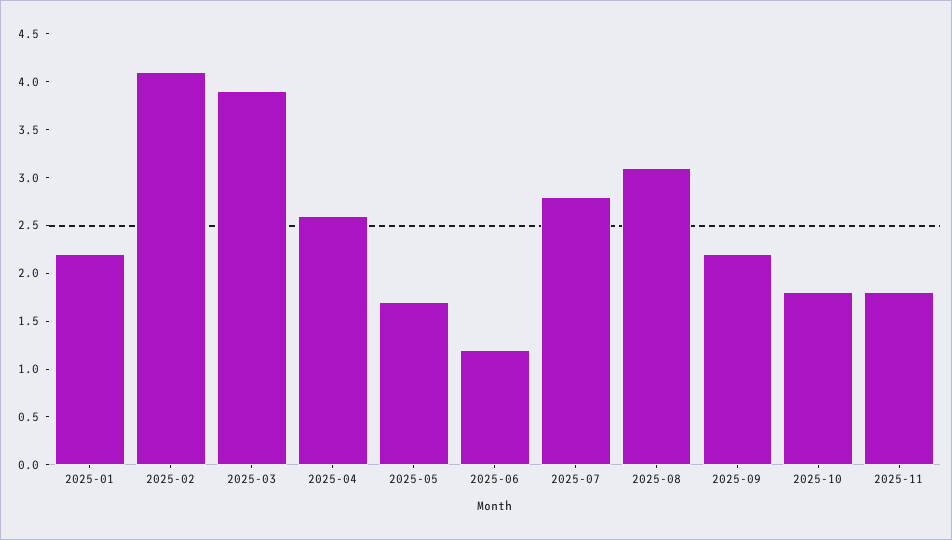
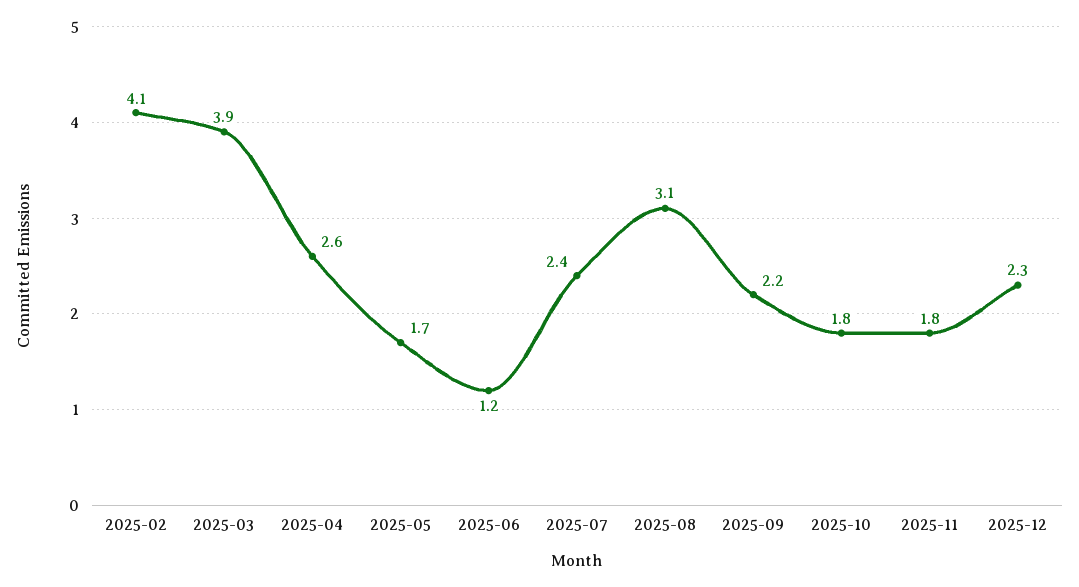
2025-01: 2.2 -> none
2025-07: 2.8 -> 2.4
2025-12: none -> 2.3

